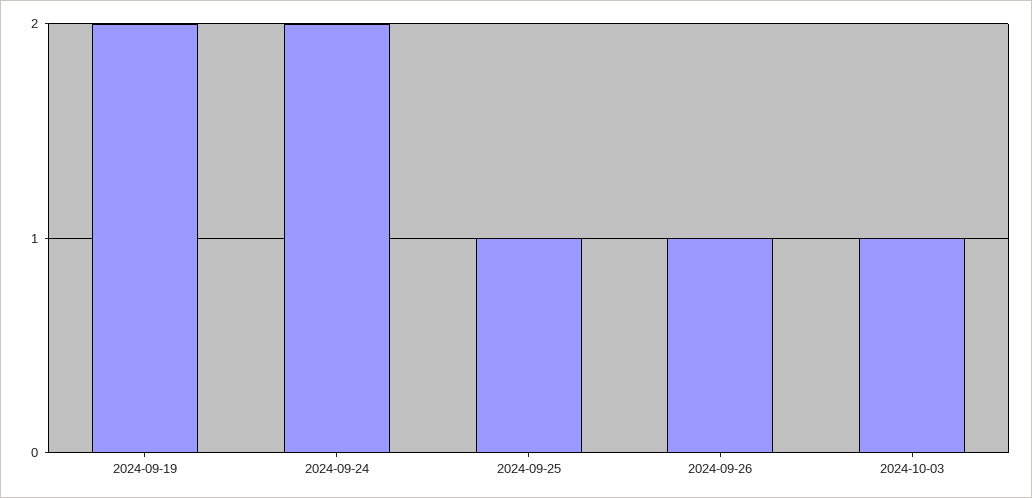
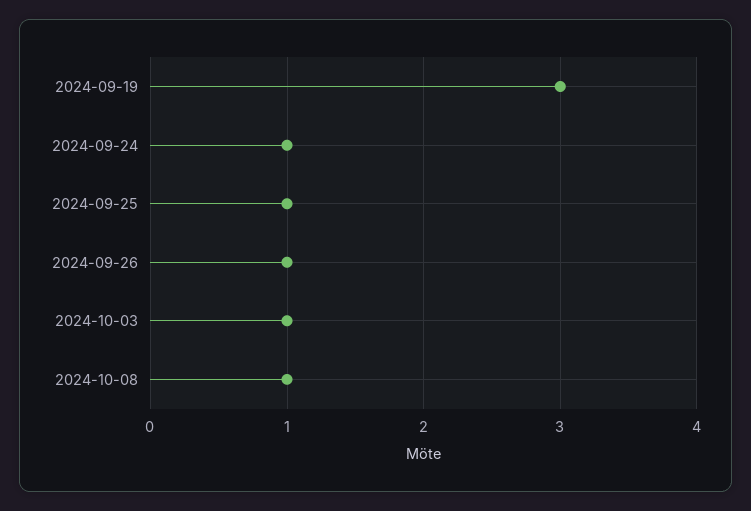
2024-09-19: 2 -> 3
2024-09-24: 2 -> 1
2024-10-08: none -> 1

